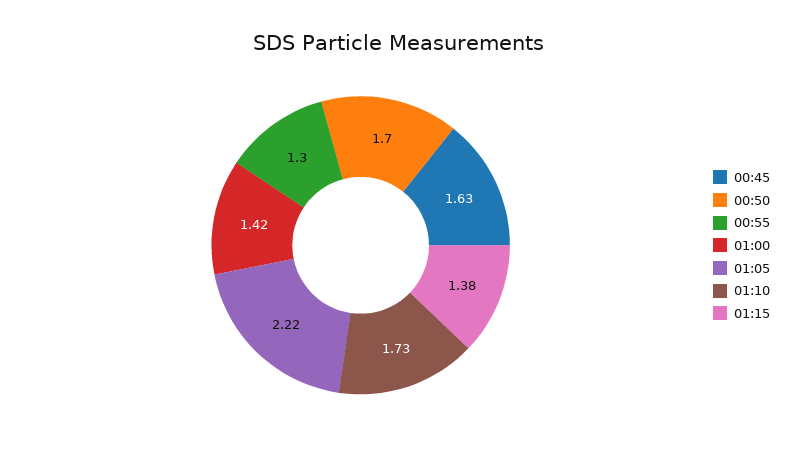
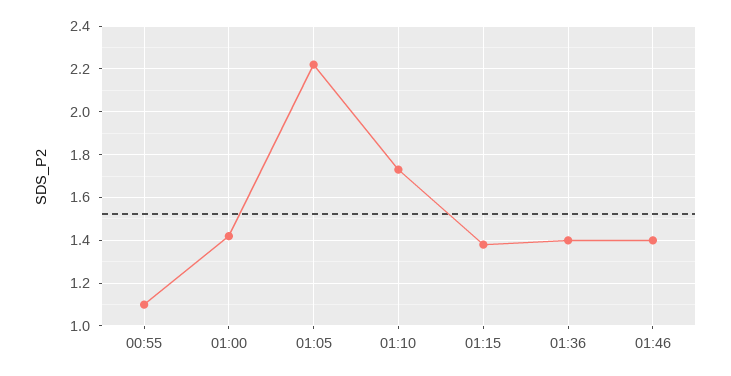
00:45: 1.63 -> none
00:50: 1.7 -> none
00:55: 1.3 -> 1.1
01:36: none -> 1.4
01:46: none -> 1.4

